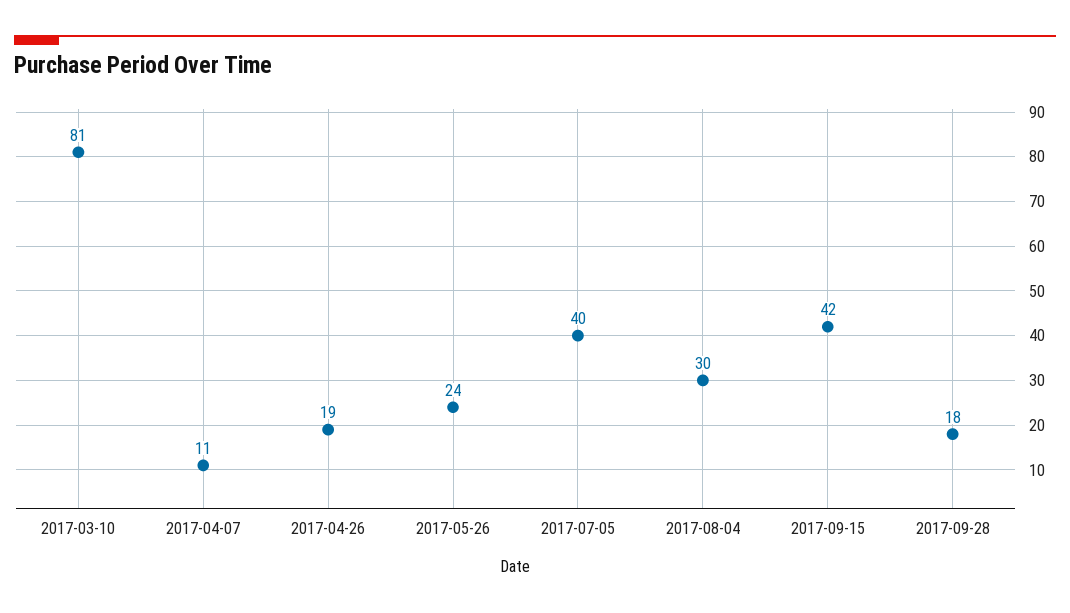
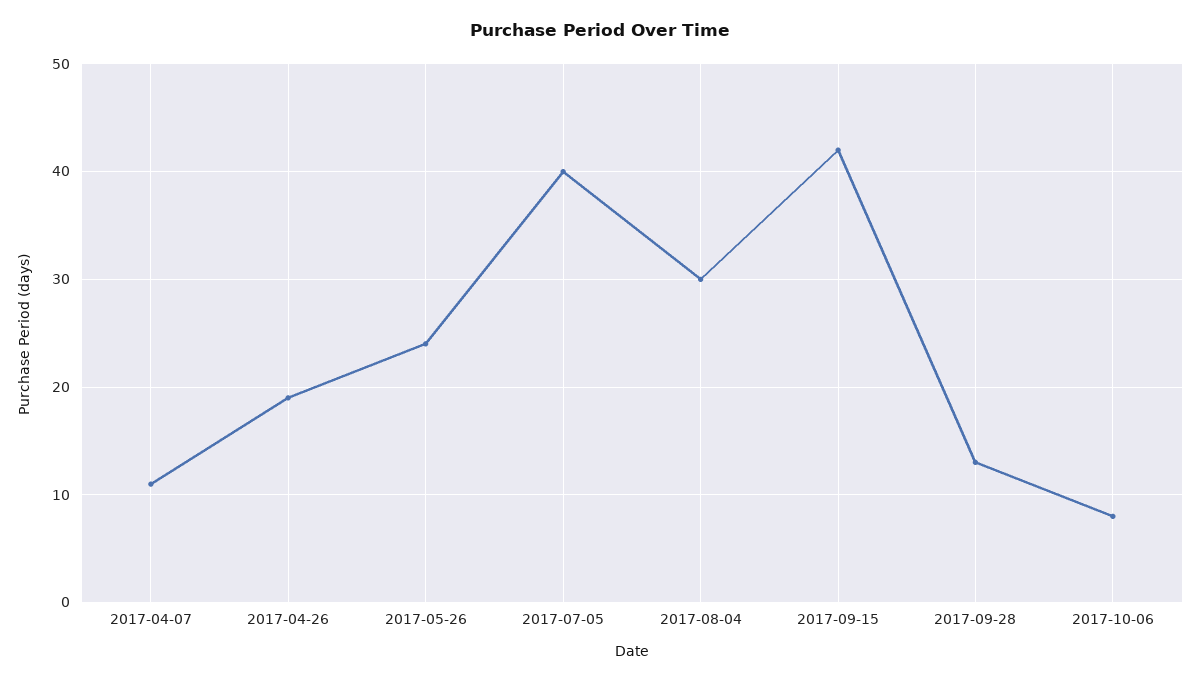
2017-03-10: 81 -> none
2017-09-28: 18 -> 13
2017-10-06: none -> 8

